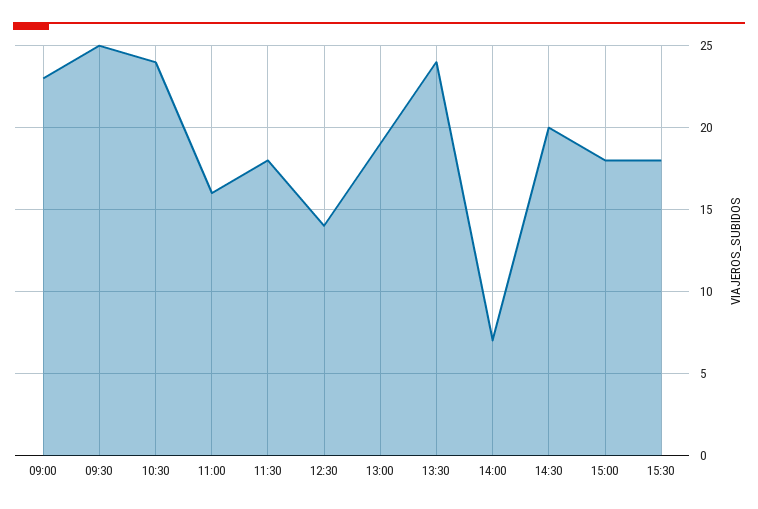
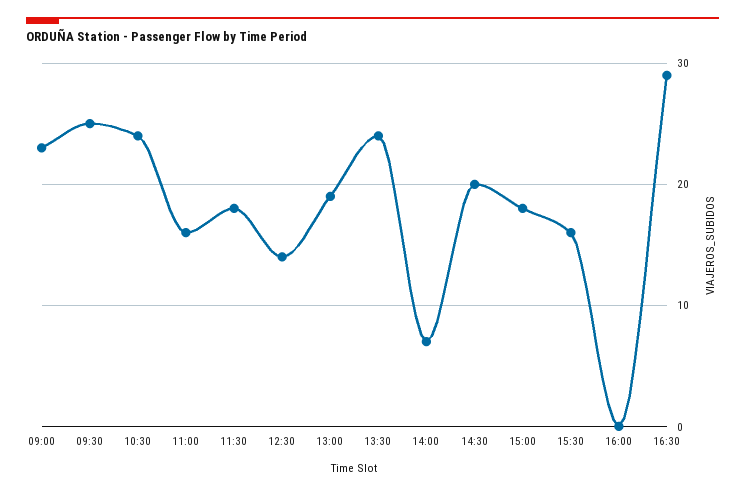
15:30: 18 -> 16
16:00: none -> 0
16:30: none -> 29

